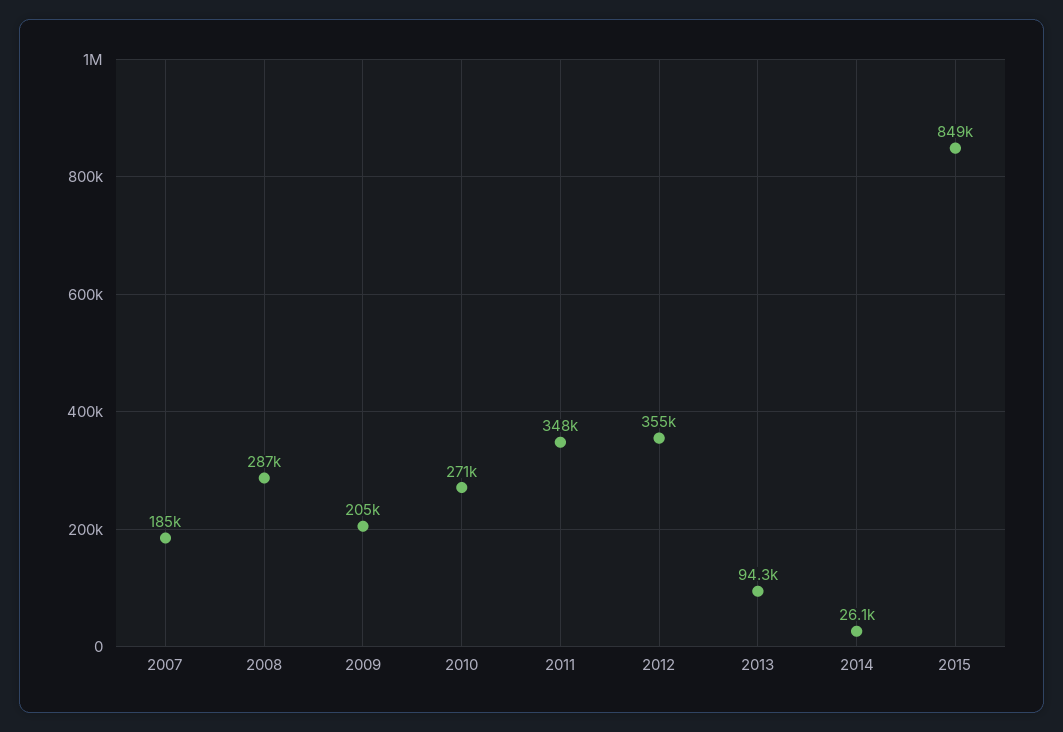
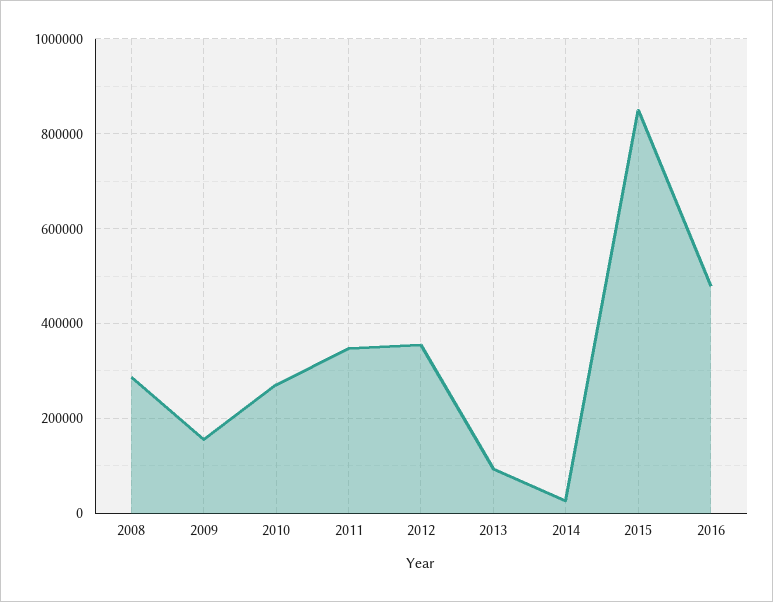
2007: 185000 -> none
2009: 205000 -> 160000
2016: none -> 480000

